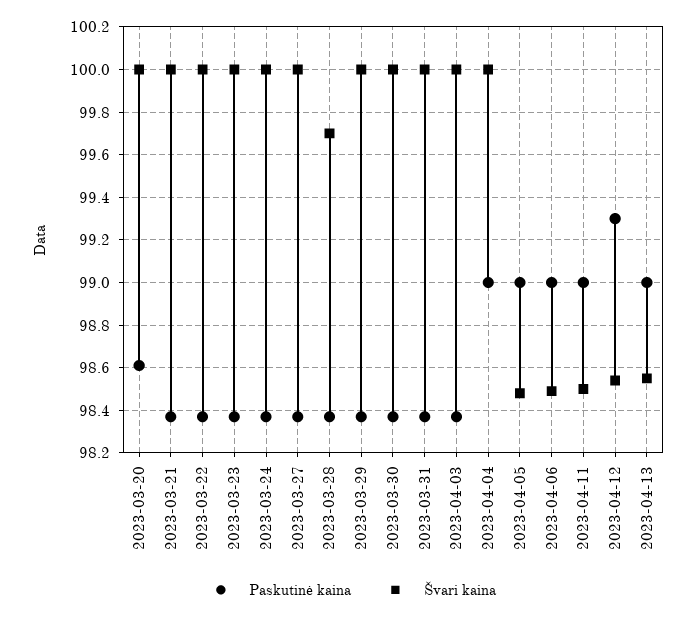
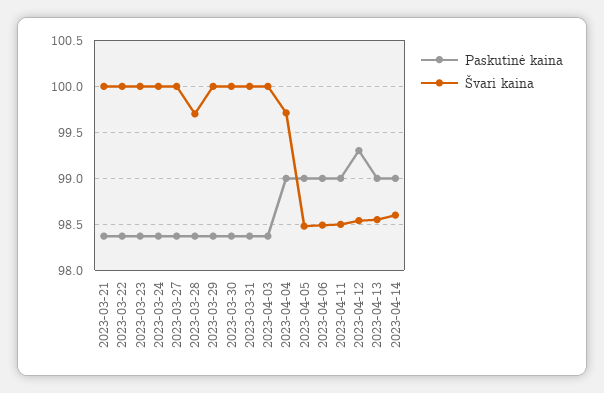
Paskutinė kaina, 2023-03-20: 98.6 -> none
Švari kaina, 2023-03-20: 100 -> none
Švari kaina, 2023-04-04: 100 -> 99.7
Paskutinė kaina, 2023-04-14: none -> 99
Švari kaina, 2023-04-14: none -> 98.6

